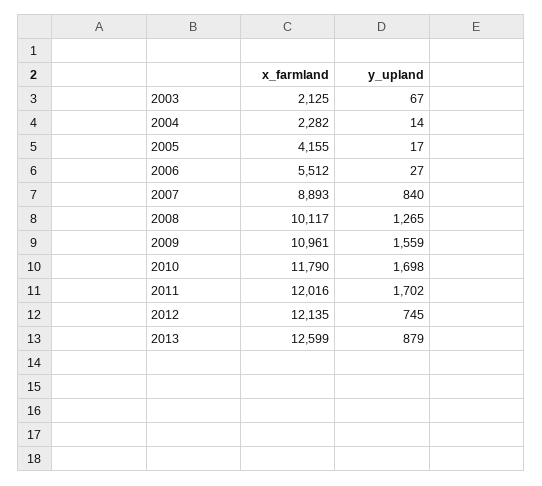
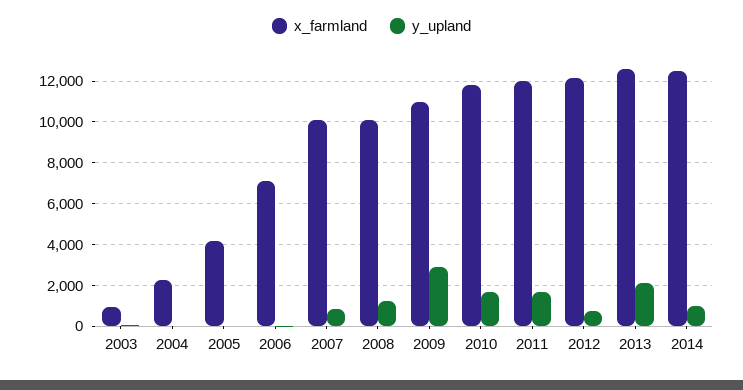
x_farmland, 2003: 2125 -> 1000
x_farmland, 2006: 5512 -> 7000
x_farmland, 2007: 8893 -> 10000
y_upland, 2009: 1559 -> 3000
y_upland, 2013: 879 -> 2000
x_farmland, 2014: none -> 12500
y_upland, 2014: none -> 1000

